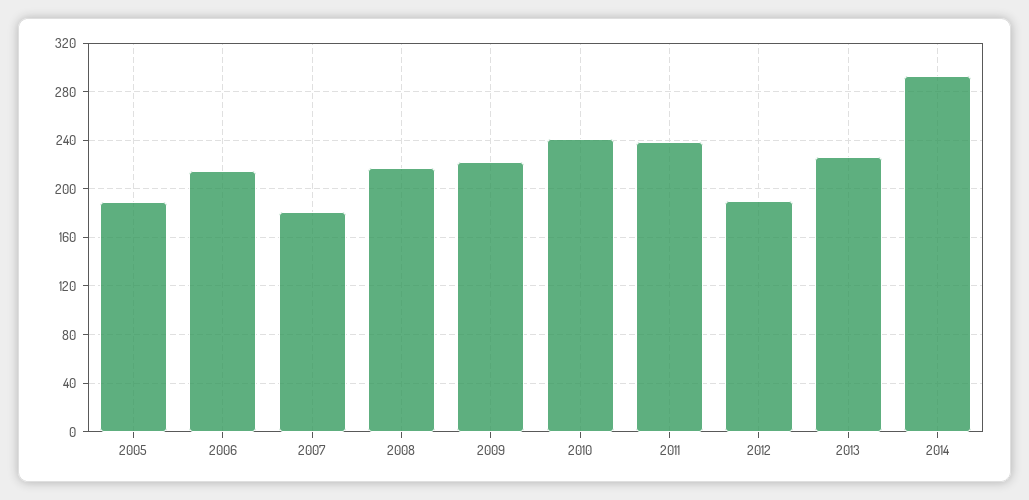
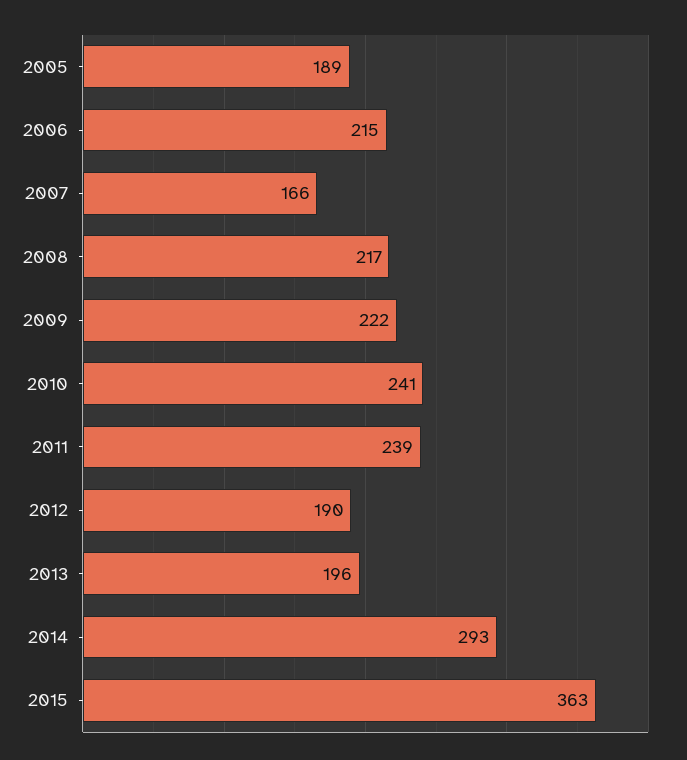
2007: 180 -> 166
2013: 225 -> 196
2015: none -> 363

